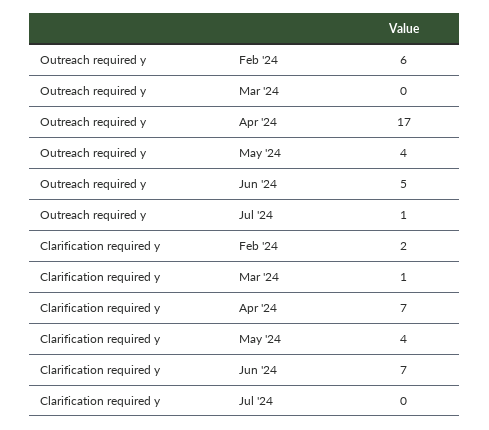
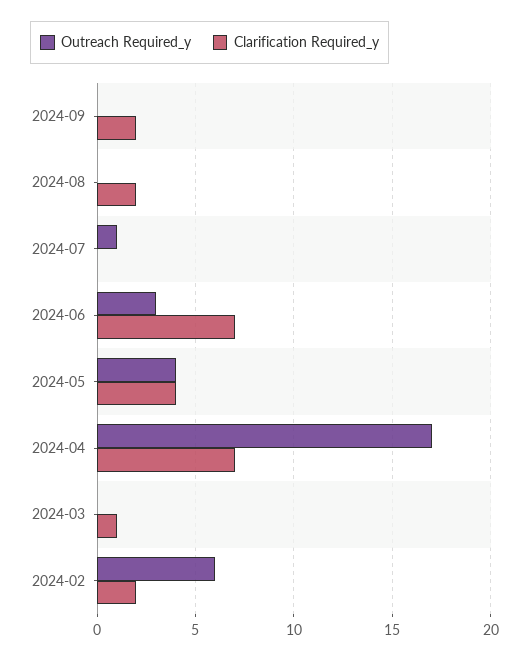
Outreach required y, Jun '24: 5 -> 3
Outreach required y, 2024-09: none -> 0
Clarification required y, 2024-09: none -> 2
Outreach required y, 2024-08: none -> 0
Clarification required y, 2024-08: none -> 2

